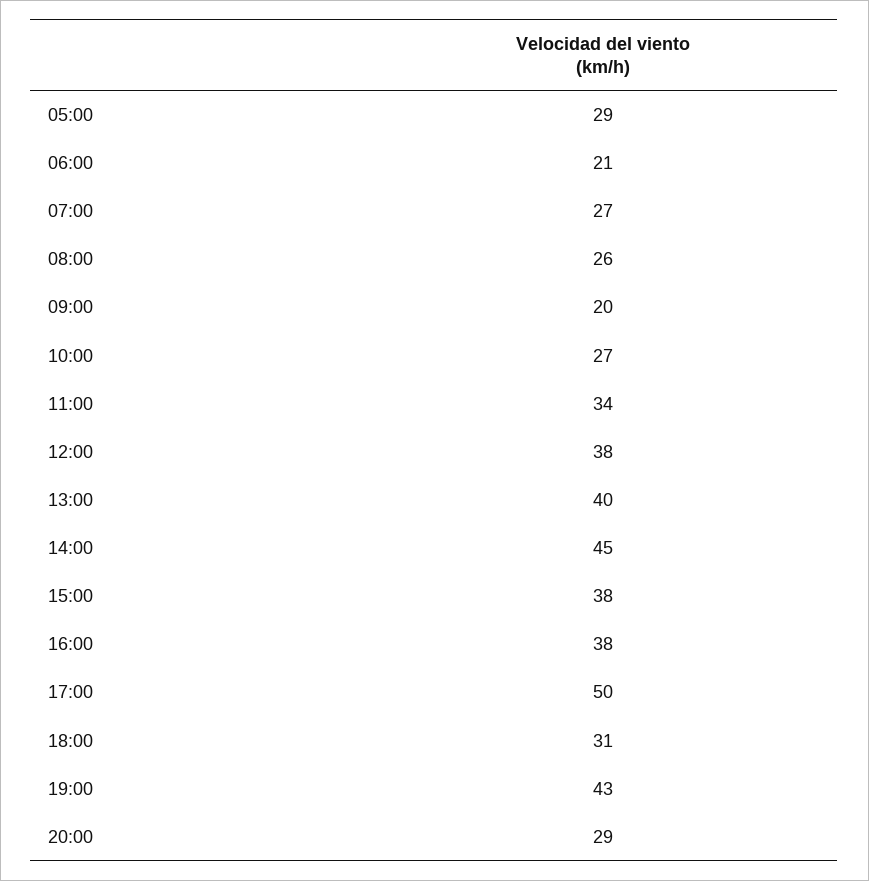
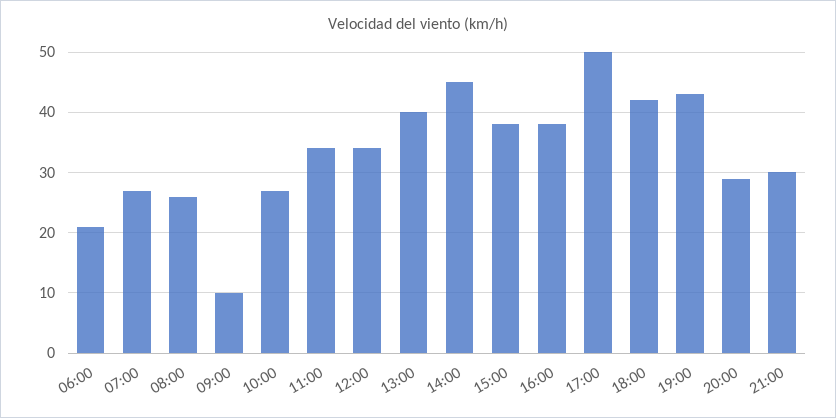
05:00: 29 -> none
09:00: 20 -> 10
12:00: 38 -> 34
18:00: 31 -> 42
21:00: none -> 30

